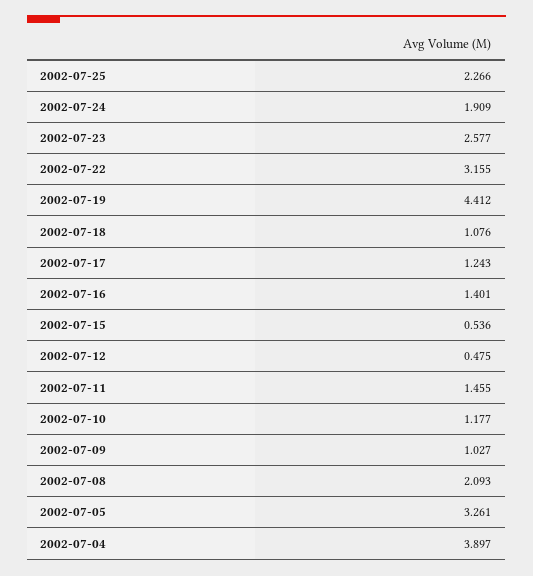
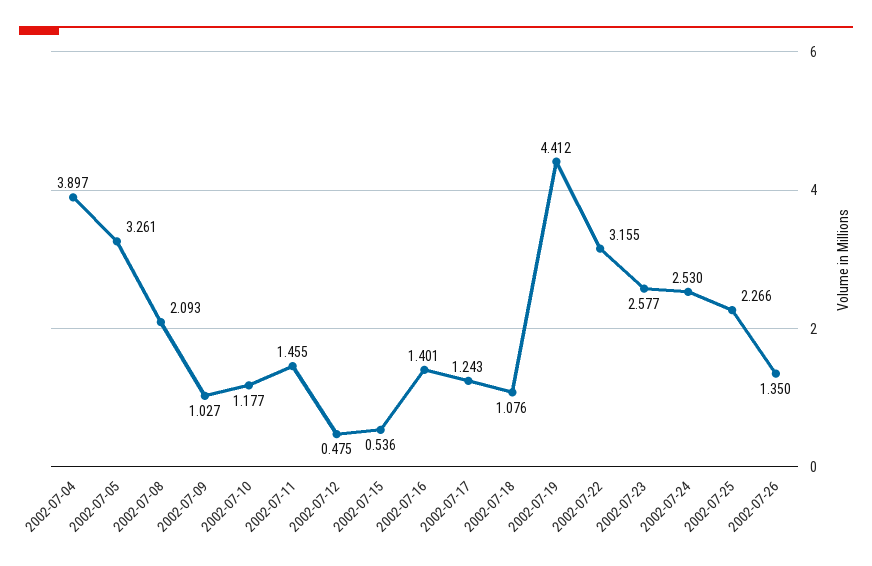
2002-07-24: 1.909 -> 2.53
2002-07-26: none -> 1.35

